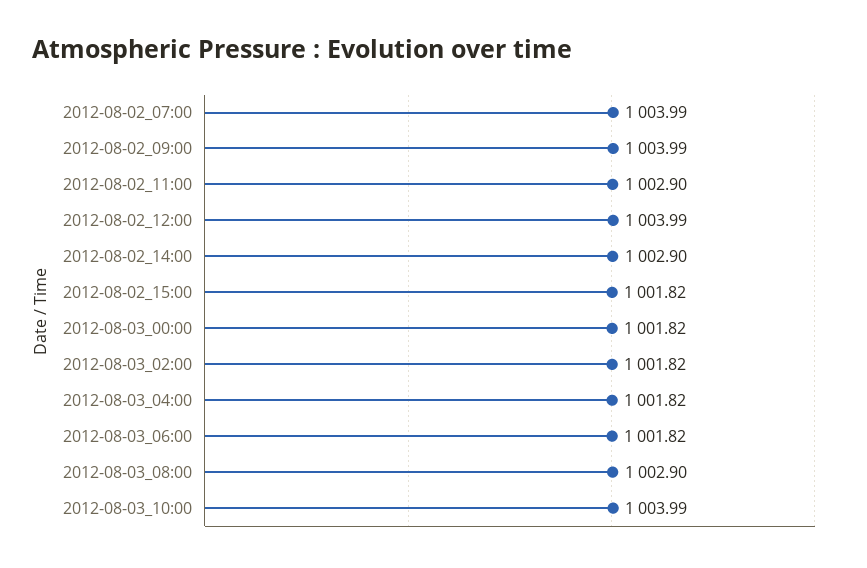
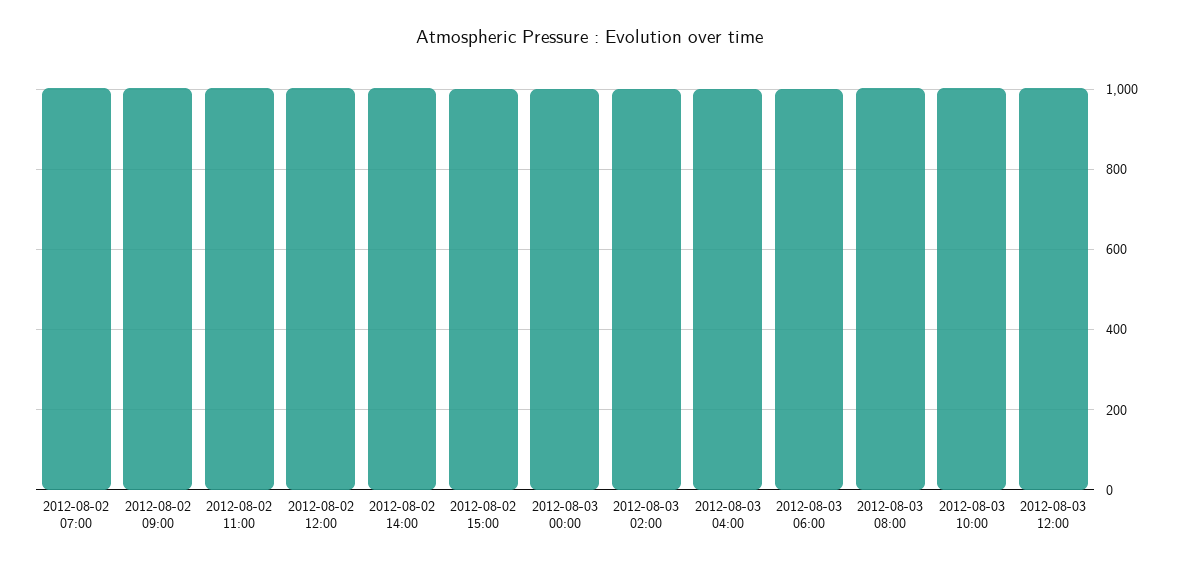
2012-08-03 12:00: none -> 1000

